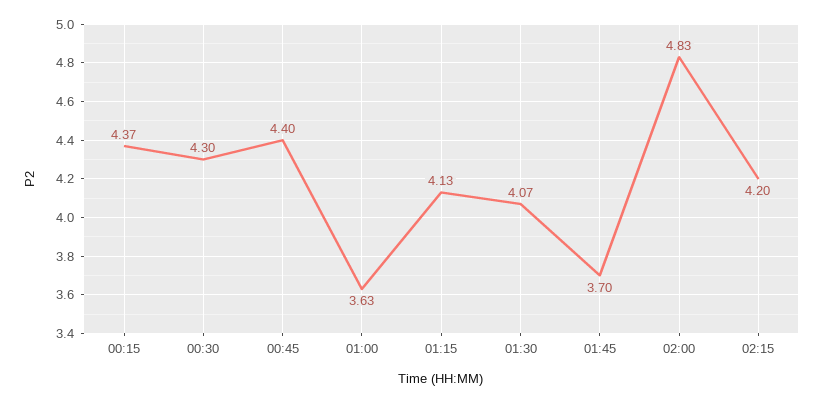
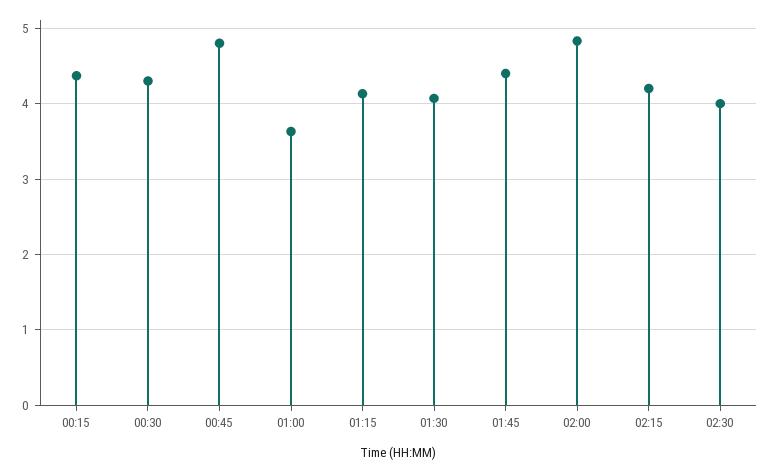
00:45: 4.4 -> 4.8
01:45: 3.7 -> 4.4
02:30: none -> 4

